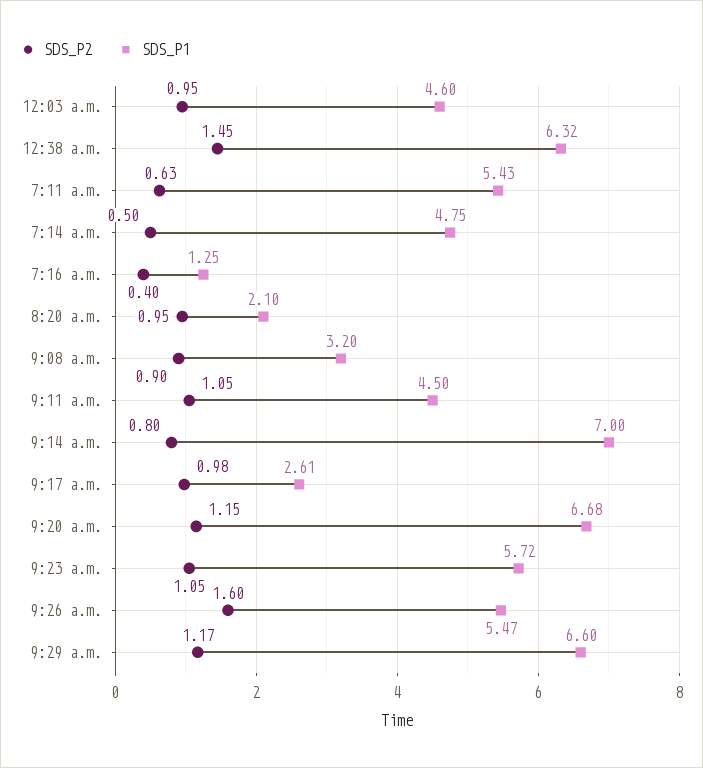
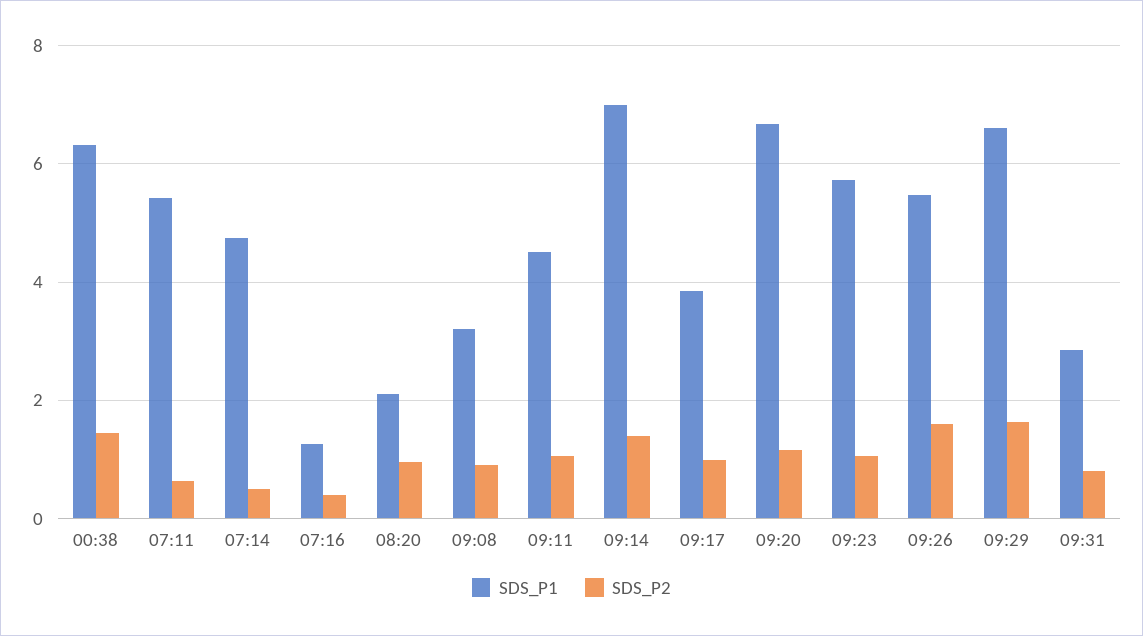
SDS_P2, 12:03 a.m.: 0.95 -> none
SDS_P1, 12:03 a.m.: 4.6 -> none
SDS_P2, 9:14 a.m.: 0.8 -> 1.4
SDS_P1, 9:17 a.m.: 2.61 -> 3.8
SDS_P2, 9:29 a.m.: 1.17 -> 1.6
SDS_P1, 09:31: none -> 2.8
SDS_P2, 09:31: none -> 0.8

